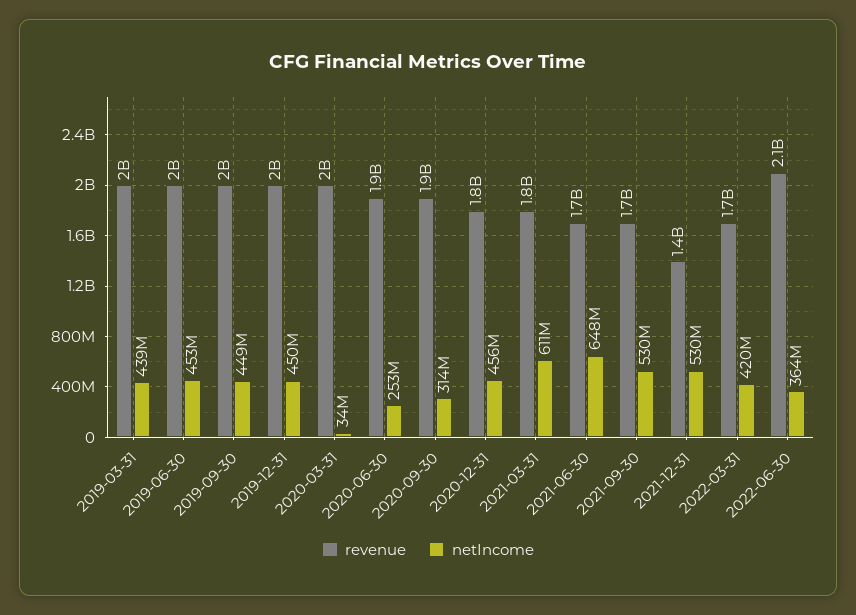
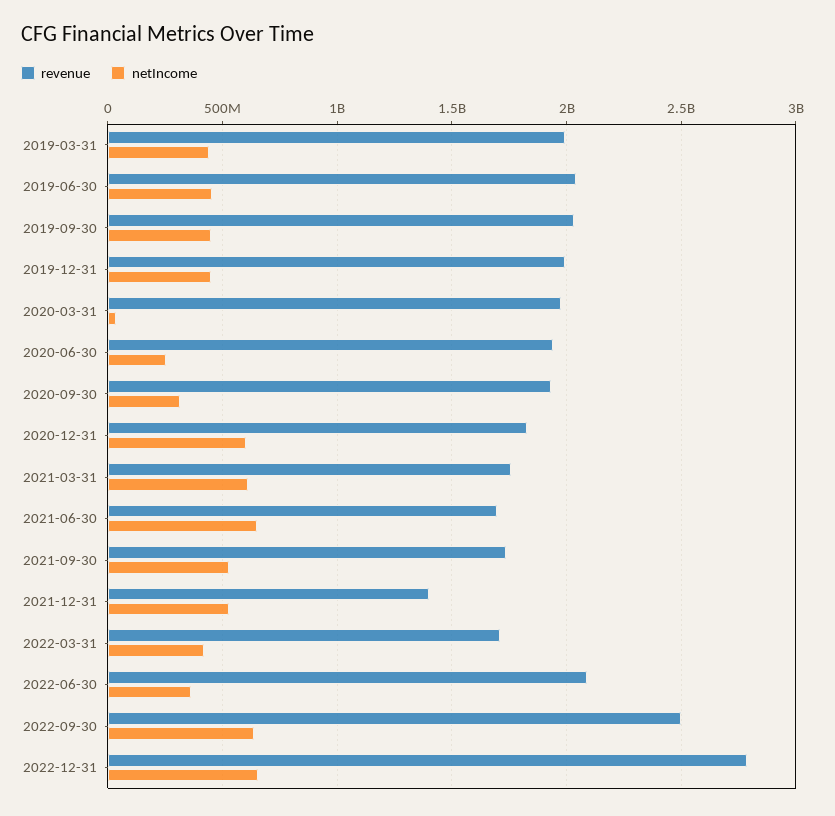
netIncome, 2020-12-31: 456000000 -> 600000000
revenue, 2022-09-30: none -> 2500000000
netIncome, 2022-09-30: none -> 650000000
revenue, 2022-12-31: none -> 2800000000
netIncome, 2022-12-31: none -> 650000000

